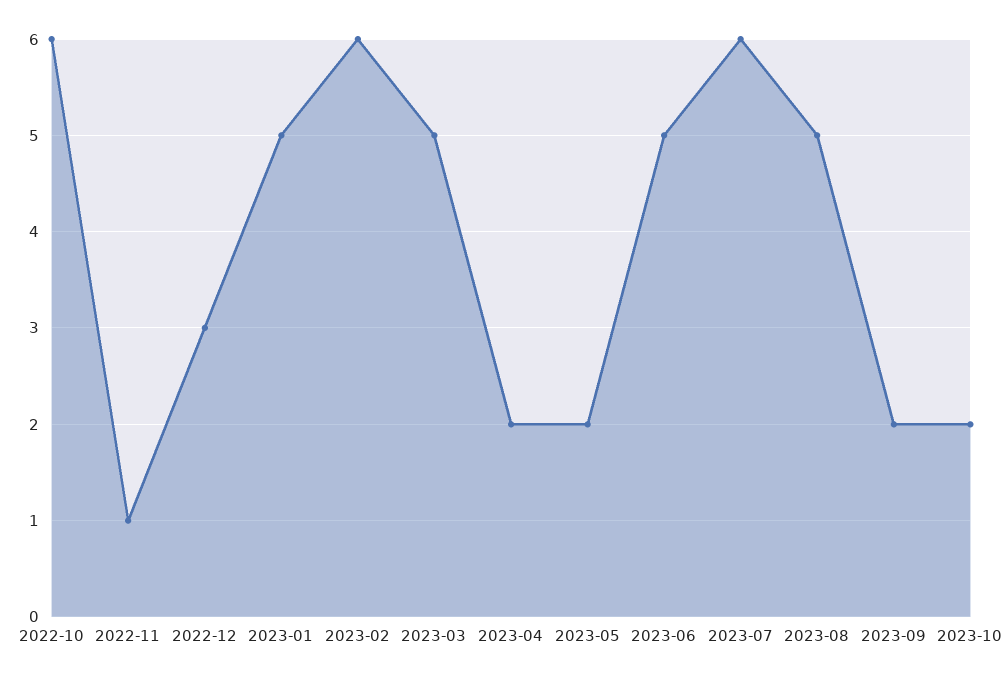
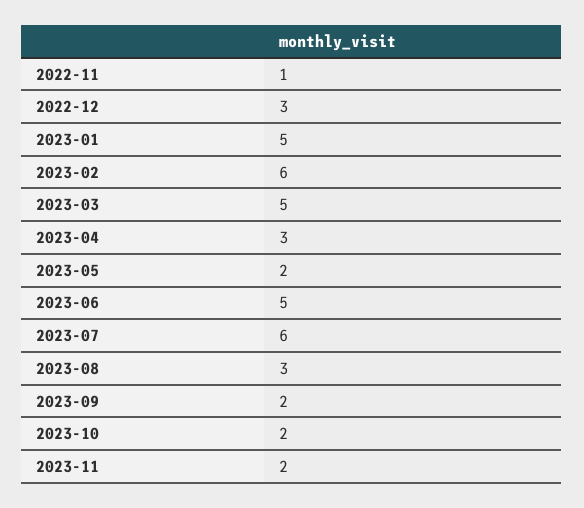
2022-10: 6 -> none
2023-04: 2 -> 3
2023-08: 5 -> 3
2023-11: none -> 2

